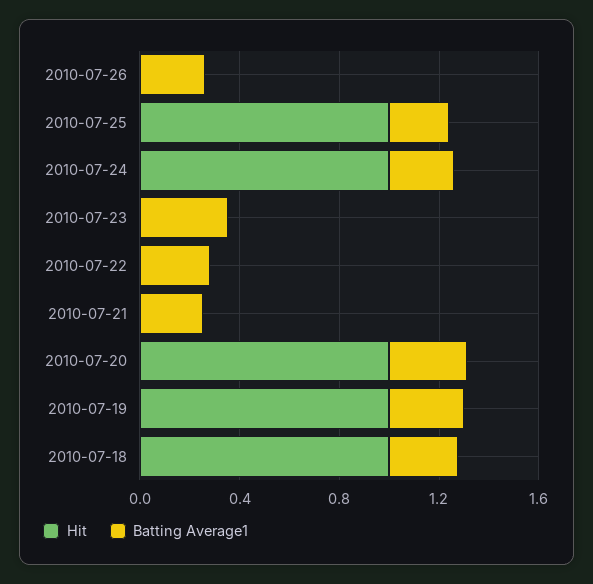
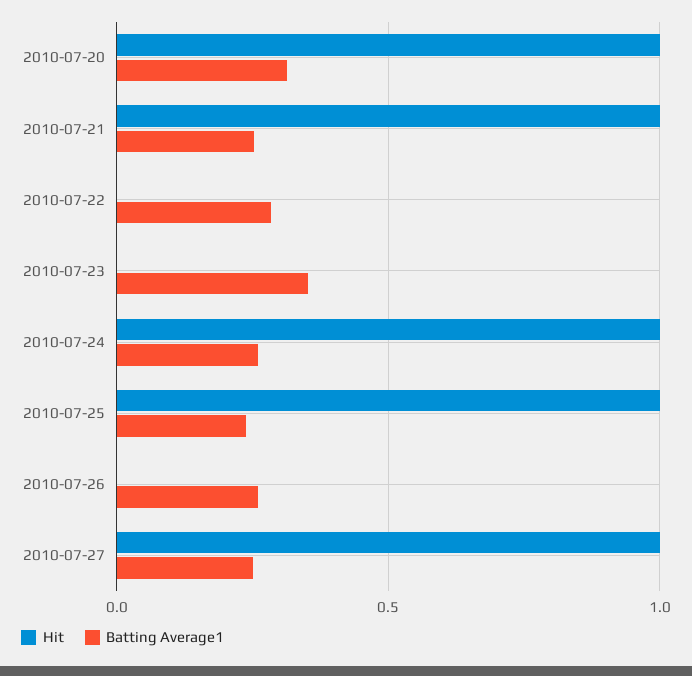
Hit, 2010-07-21: 0 -> 1
Hit, 2010-07-19: 1 -> none
Batting Average1, 2010-07-19: 0.3 -> none
Hit, 2010-07-18: 1 -> none
Batting Average1, 2010-07-18: 0.3 -> none
Hit, 2010-07-27: none -> 1
Batting Average1, 2010-07-27: none -> 0.25

